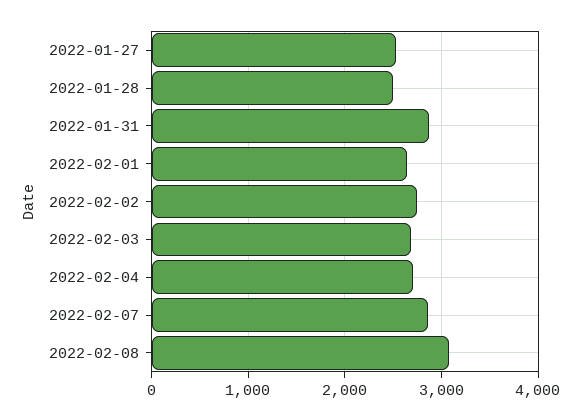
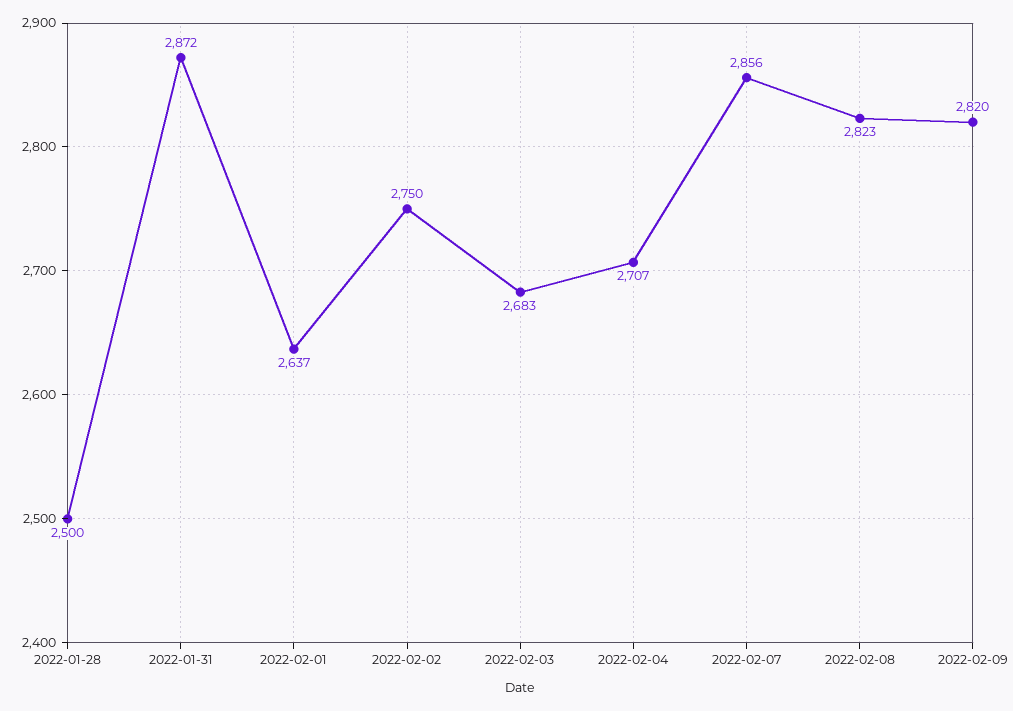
2022-01-27: 2500 -> none
2022-02-08: 3100 -> 2823
2022-02-09: none -> 2820

